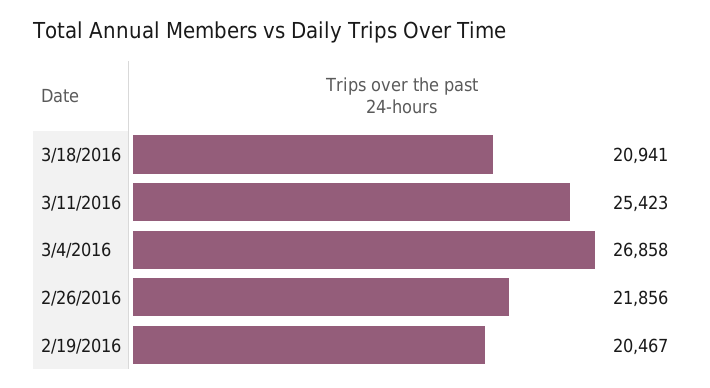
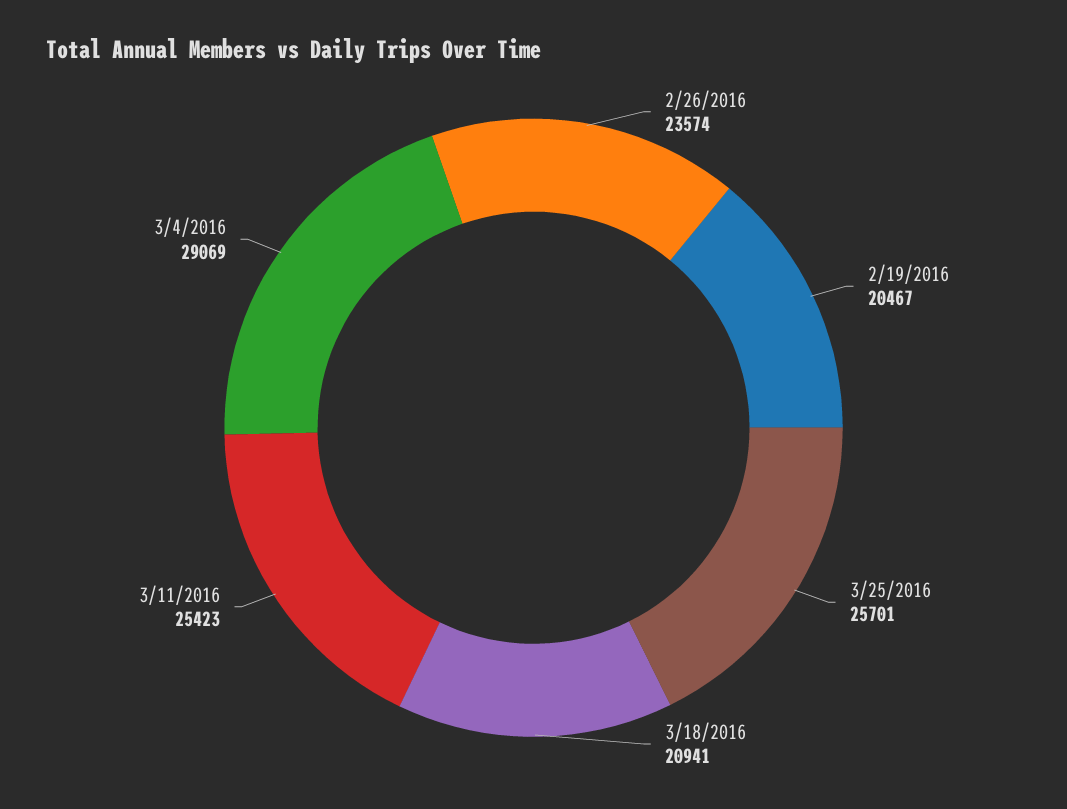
3/4/2016: 26858 -> 29069
2/26/2016: 21856 -> 23574
3/25/2016: none -> 25701

